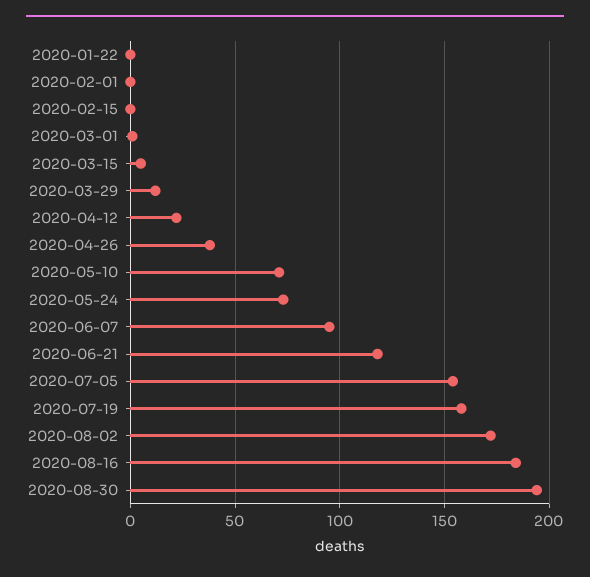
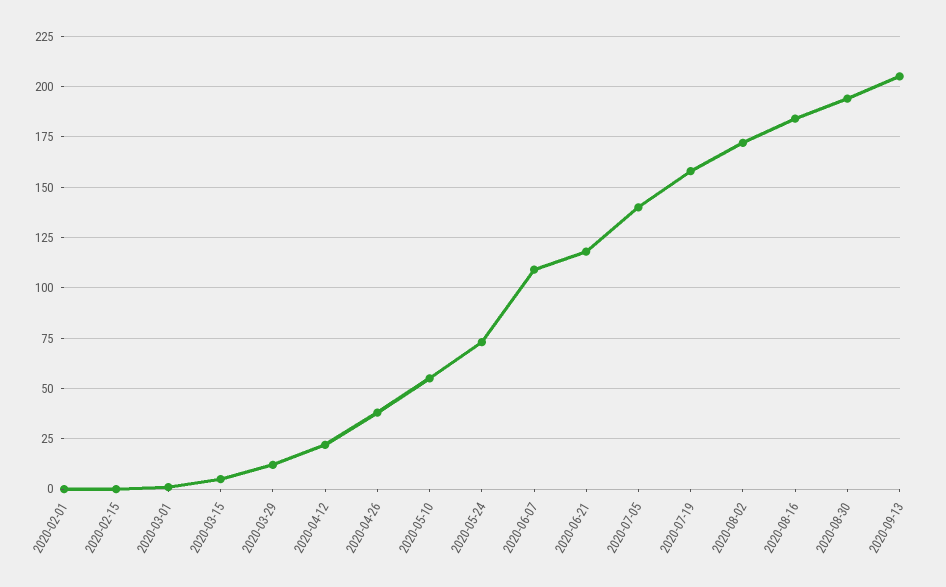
2020-01-22: 0 -> none
2020-05-10: 70 -> 55
2020-06-07: 95 -> 110
2020-07-05: 155 -> 140
2020-09-13: none -> 205

